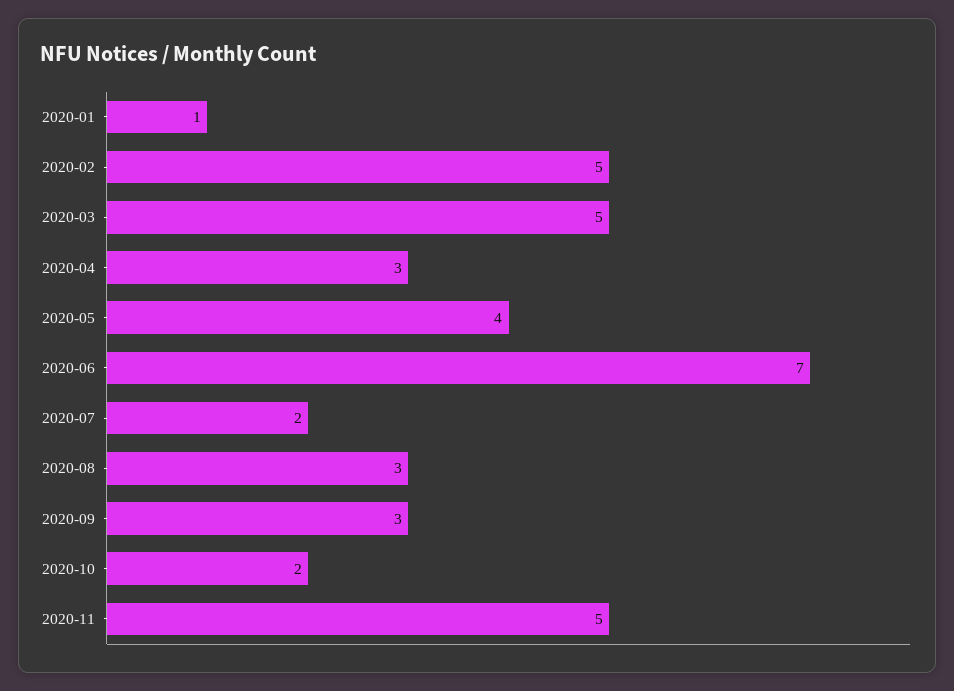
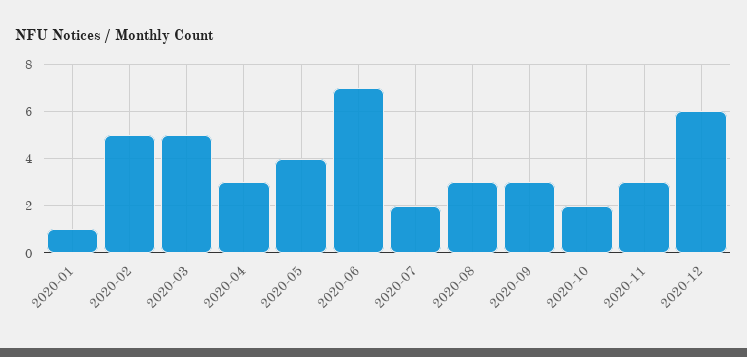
2020-11: 5 -> 3
2020-12: none -> 6

